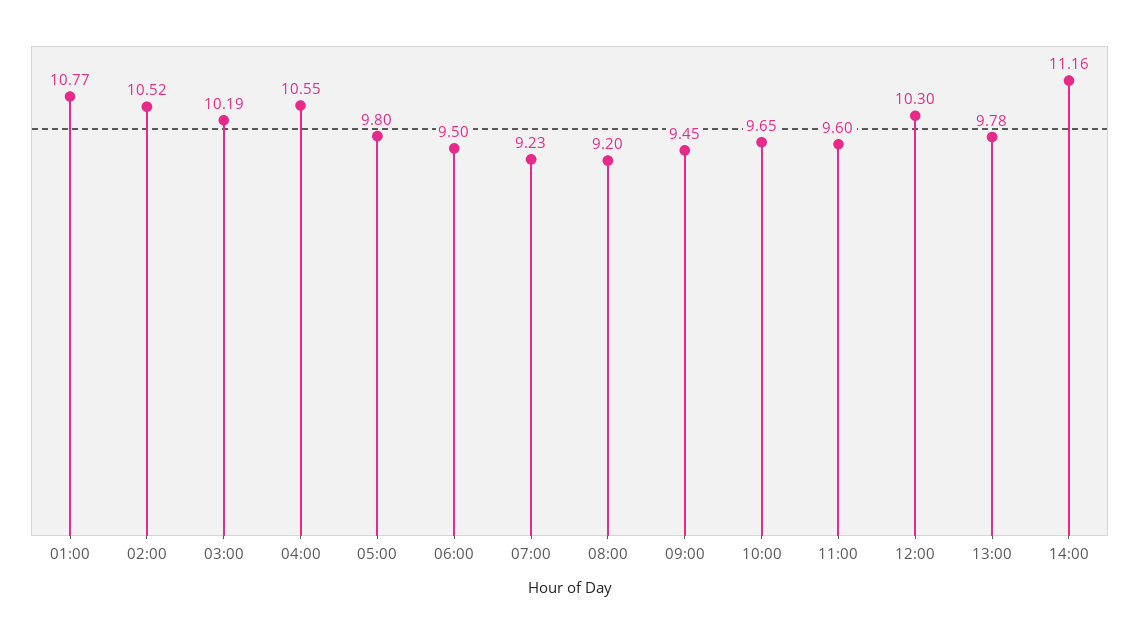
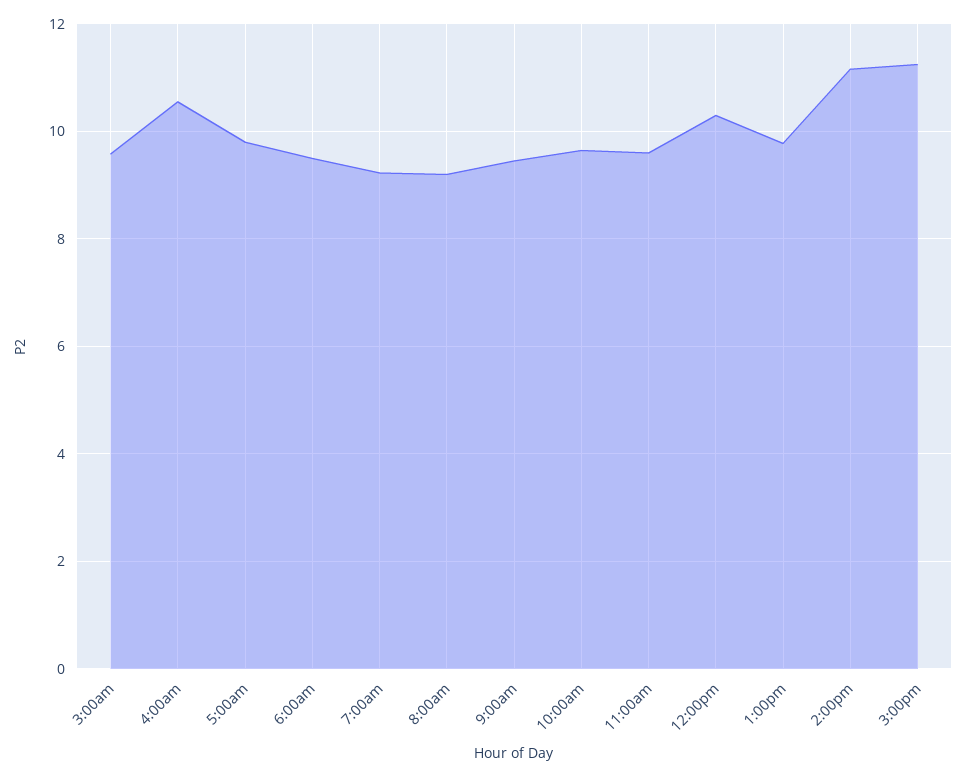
01:00: 10.77 -> none
02:00: 10.52 -> none
03:00: 10.19 -> 9.6
3:00pm: none -> 11.2

